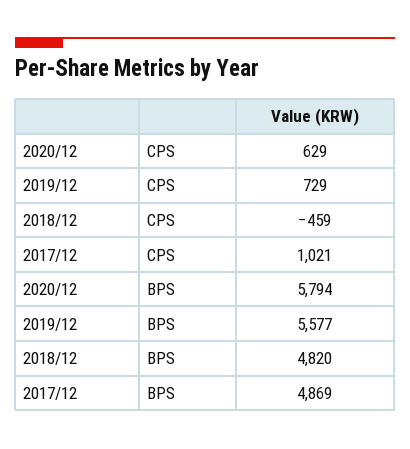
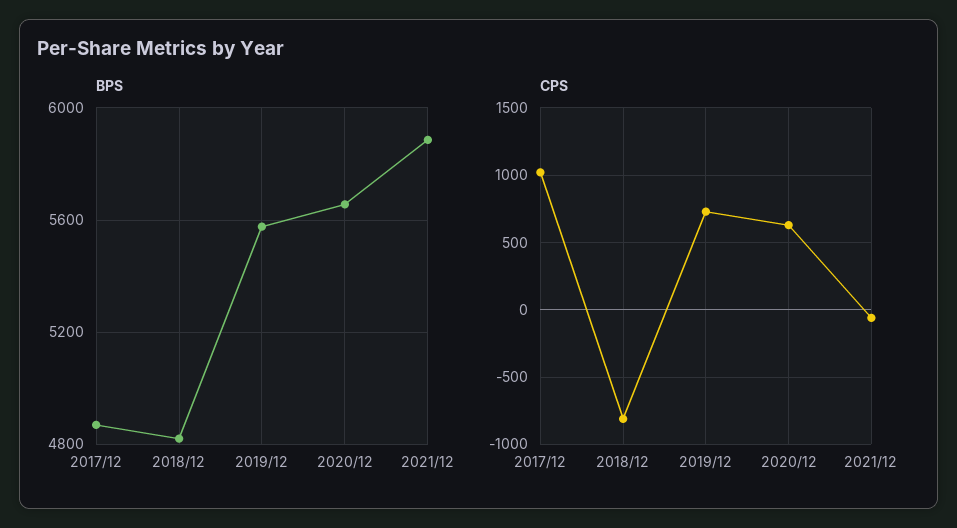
CPS, 2018/12: -459 -> -800
BPS, 2020/12: 5794 -> 5650
BPS, 2021/12: none -> 5900
CPS, 2021/12: none -> -50

